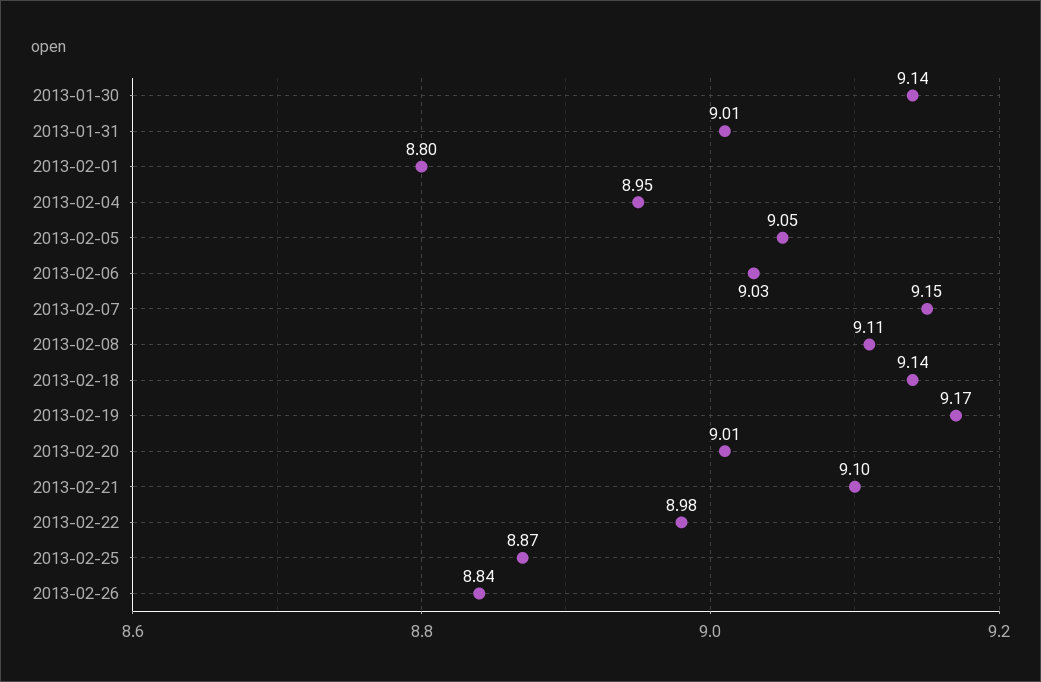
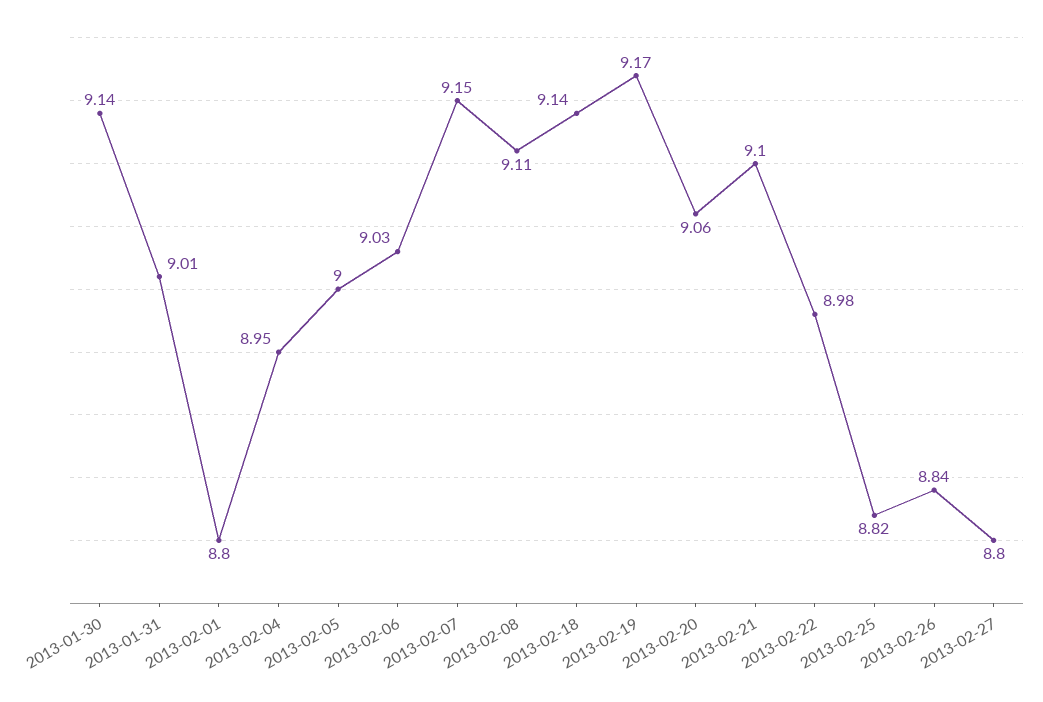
2013-02-05: 9.05 -> 9
2013-02-20: 9.01 -> 9.06
2013-02-25: 8.87 -> 8.82
2013-02-27: none -> 8.8

